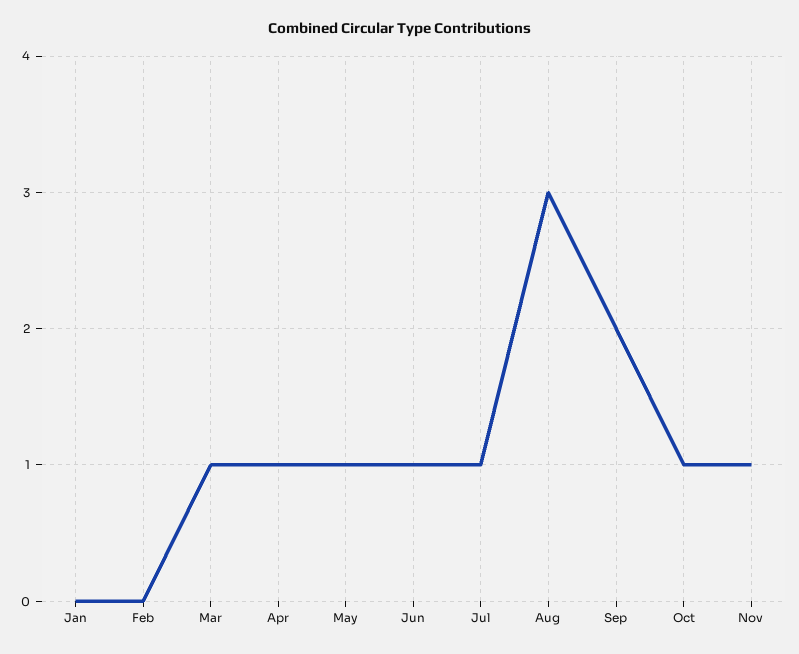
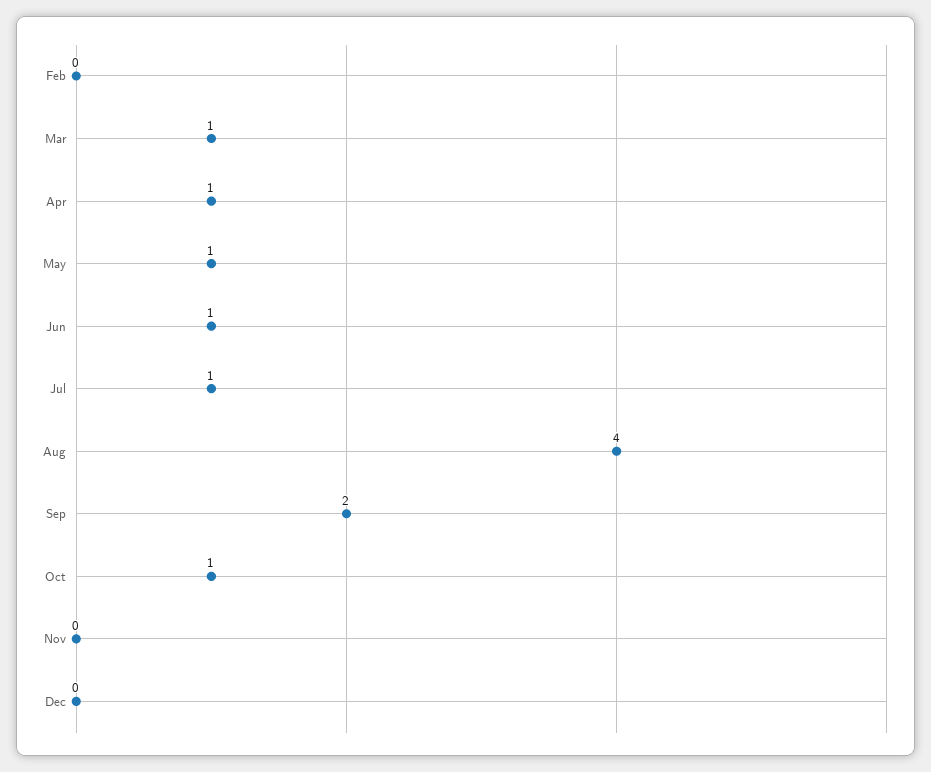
Jan: 0 -> none
Aug: 3 -> 4
Nov: 1 -> 0
Dec: none -> 0

